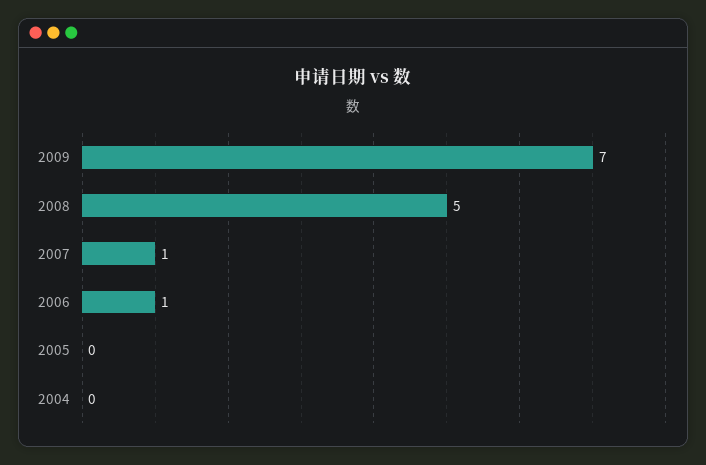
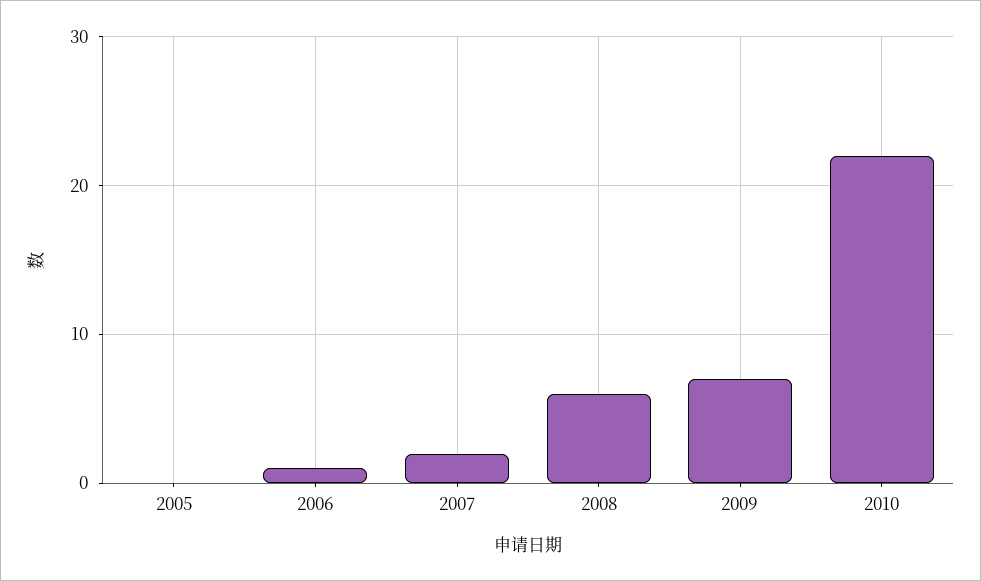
2008: 5 -> 6
2007: 1 -> 2
2004: 0 -> none
2010: none -> 22

